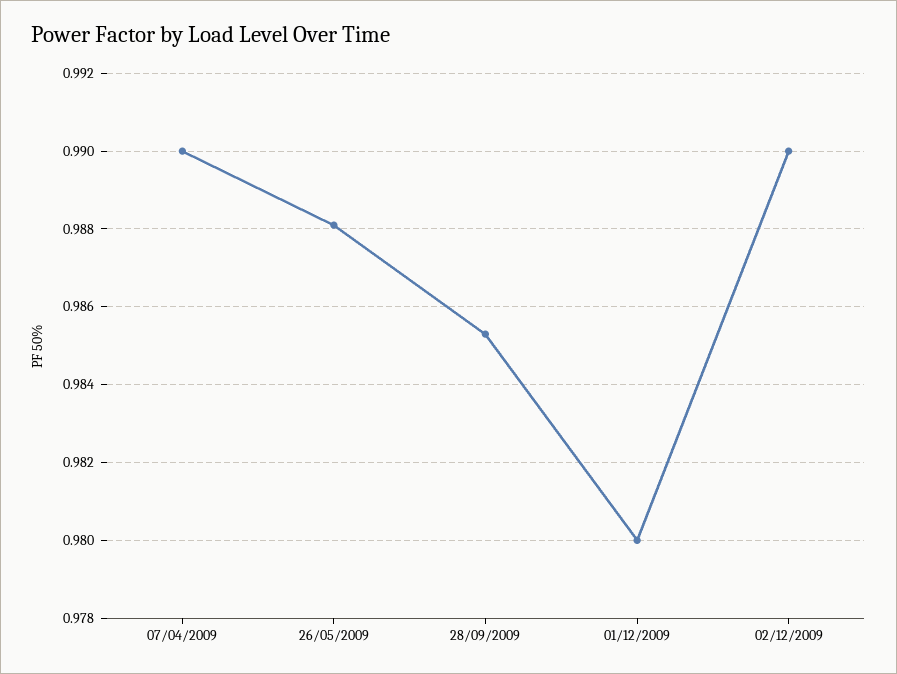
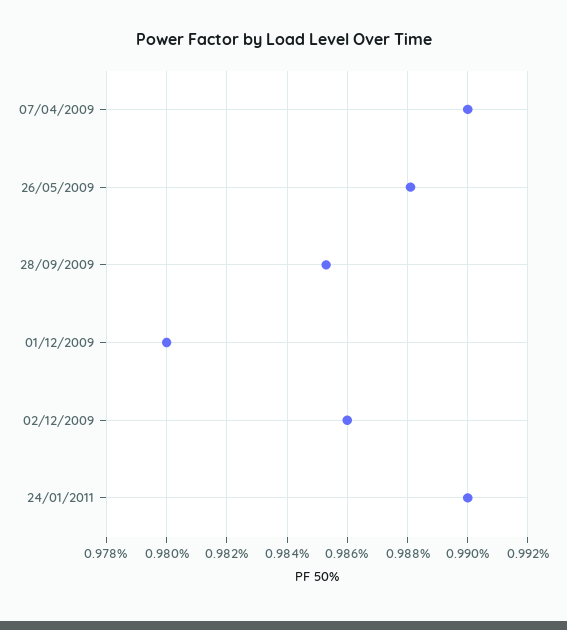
02/12/2009: 0.99 -> 0.986
24/01/2011: none -> 0.99

